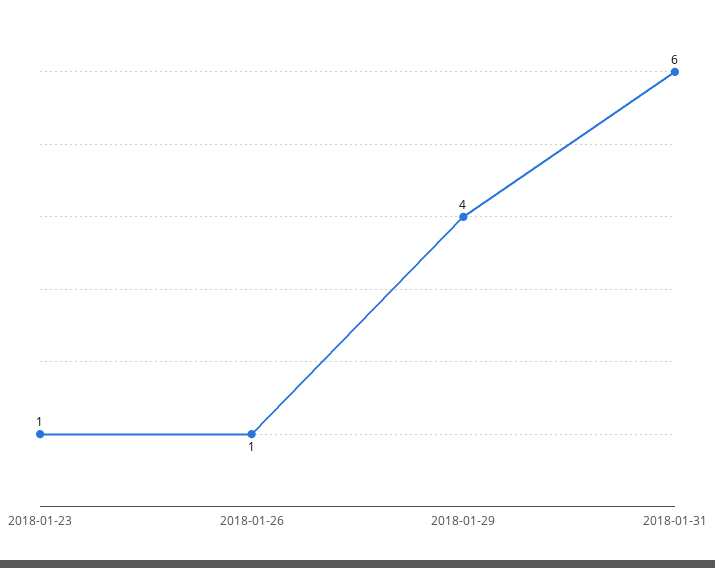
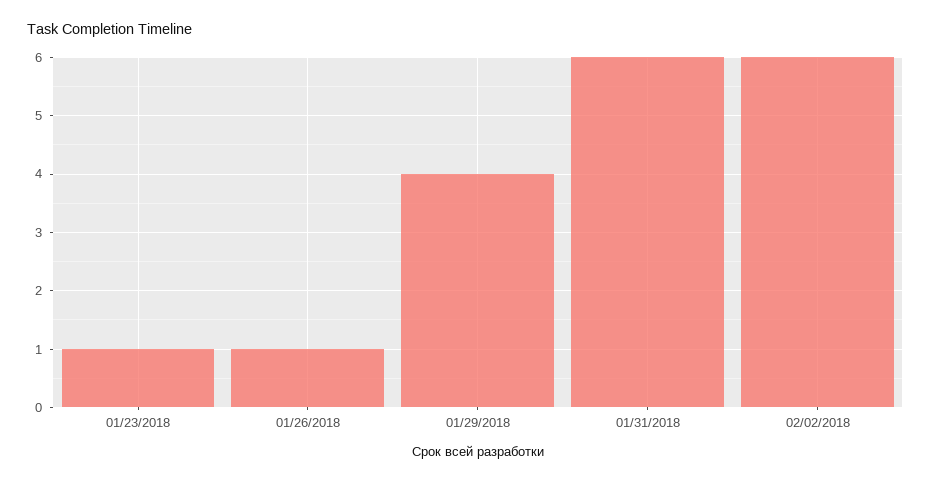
02/02/2018: none -> 6

